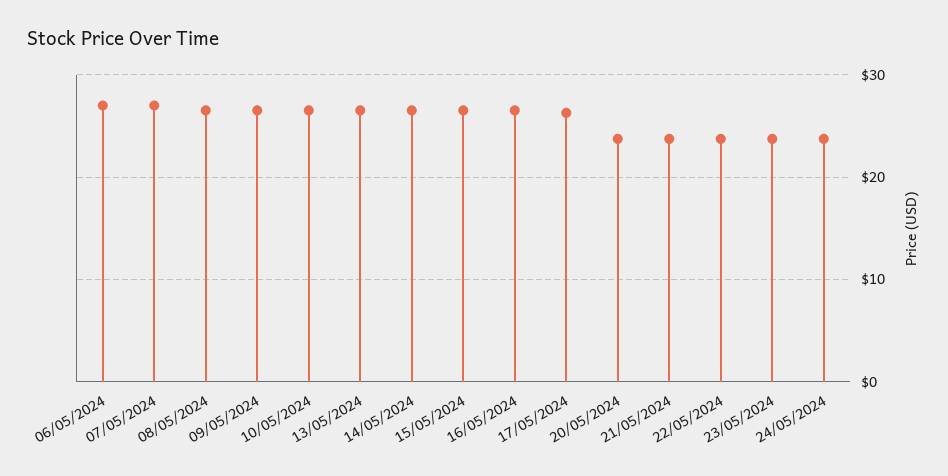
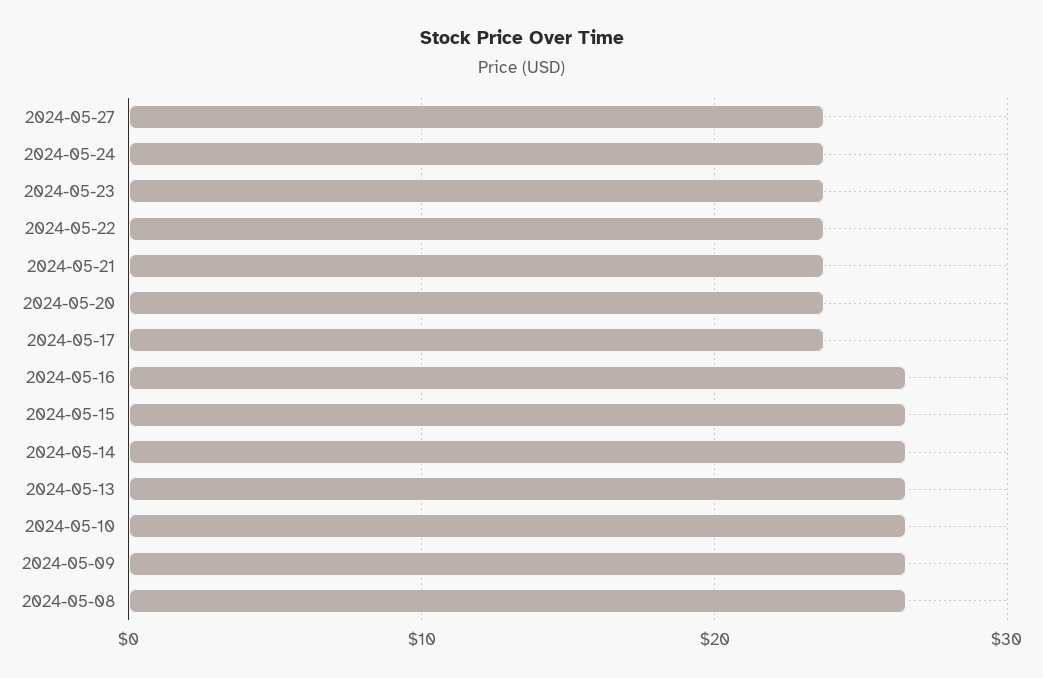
06/05/2024: 27 -> none
07/05/2024: 27 -> none
17/05/2024: 26 -> 24
2024-05-27: none -> 24

